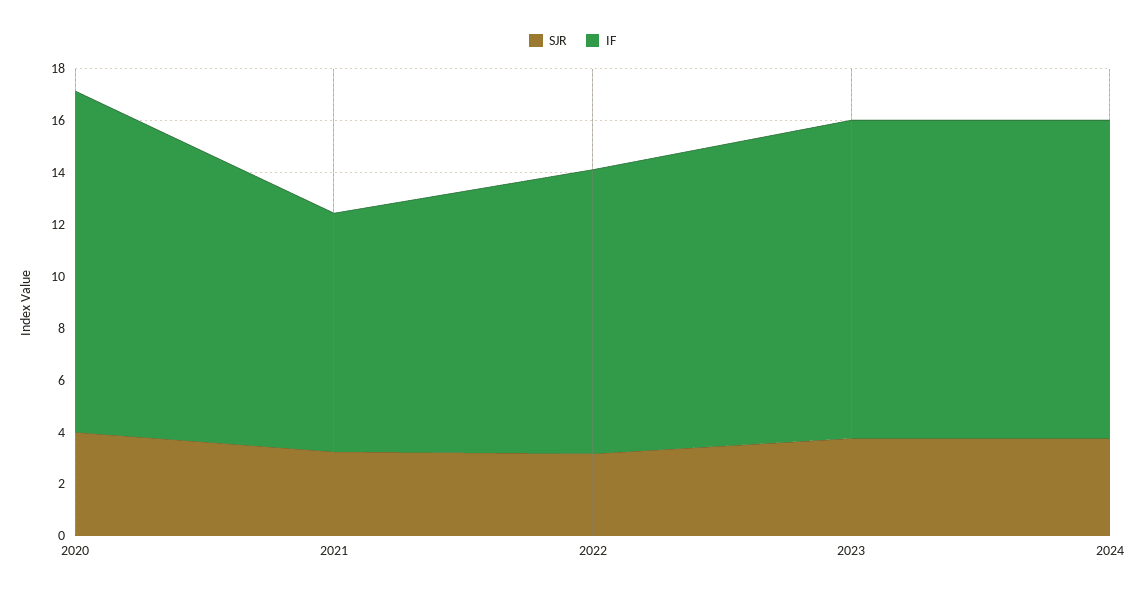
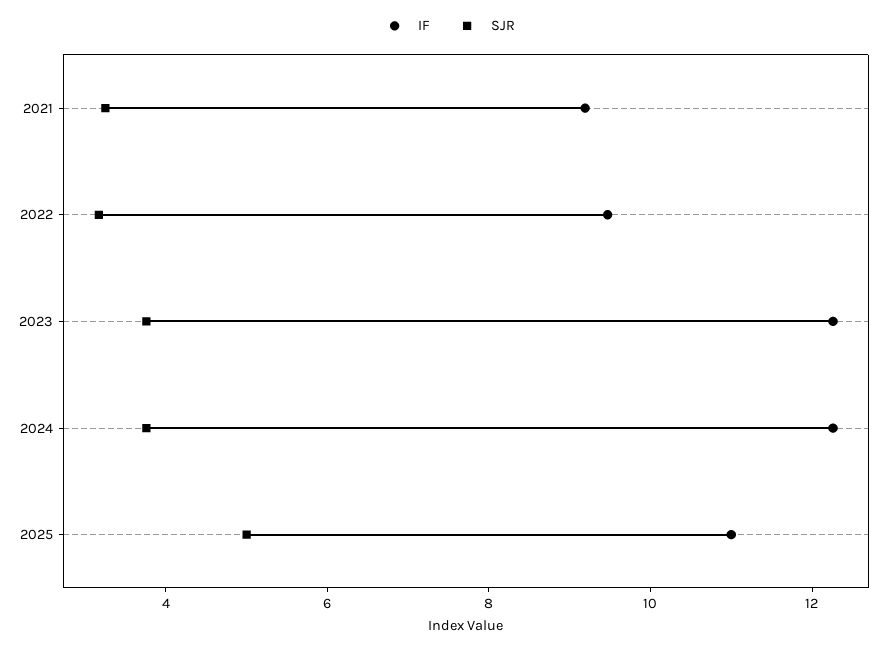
SJR, 2020: 4 -> none
IF, 2020: 13 -> none
IF, 2022: 11 -> 9.5
IF, 2025: none -> 11
SJR, 2025: none -> 5

